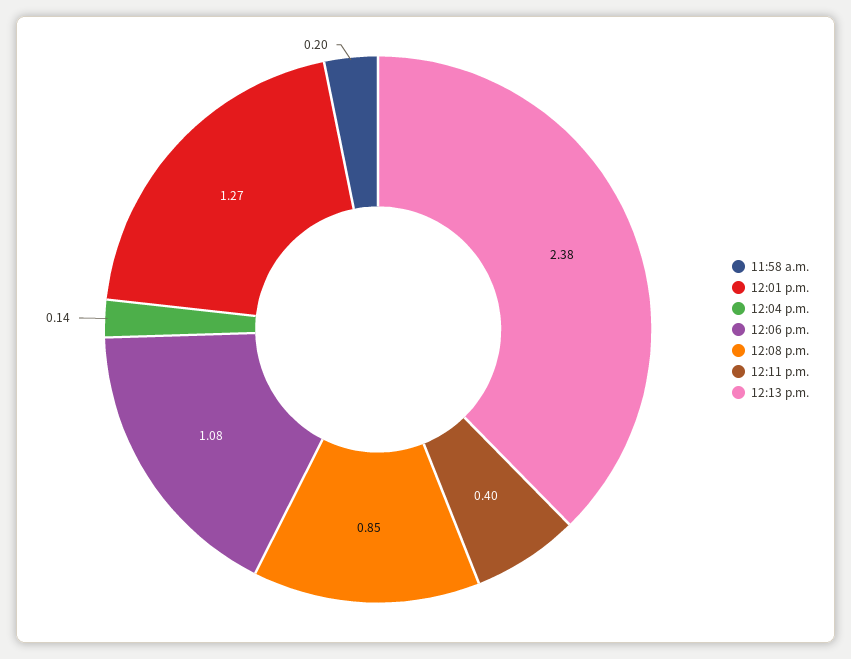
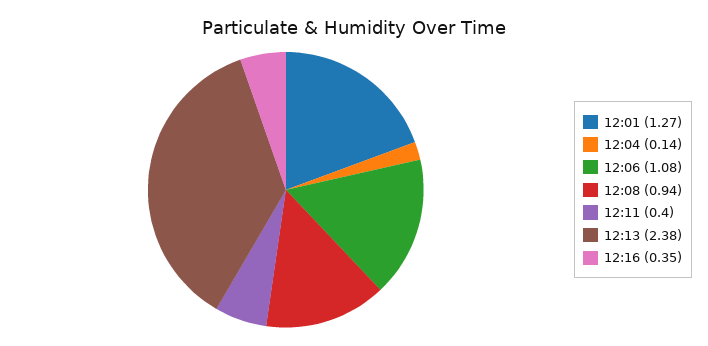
11:58 a.m.: 0.2 -> none
12:08 p.m.: 0.85 -> 0.94
12:16: none -> 0.35

